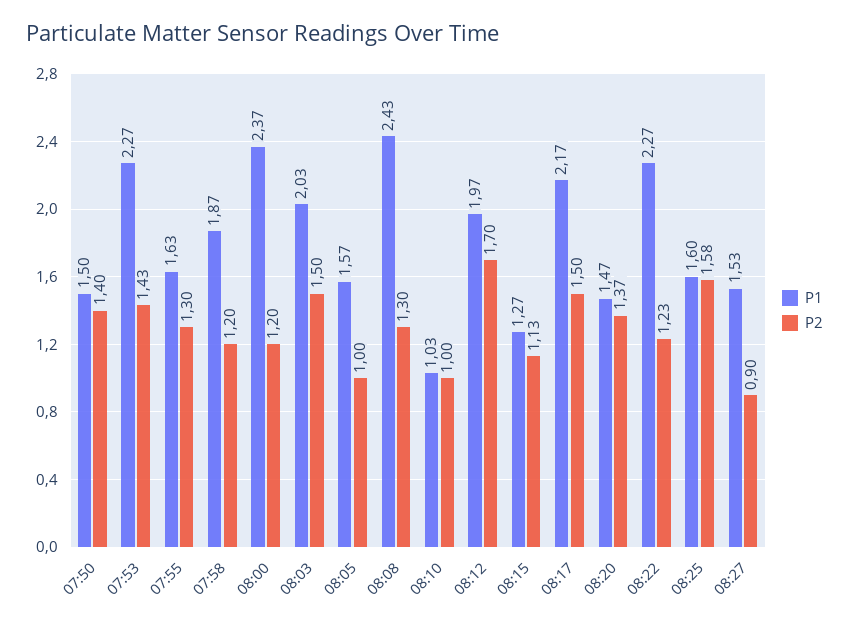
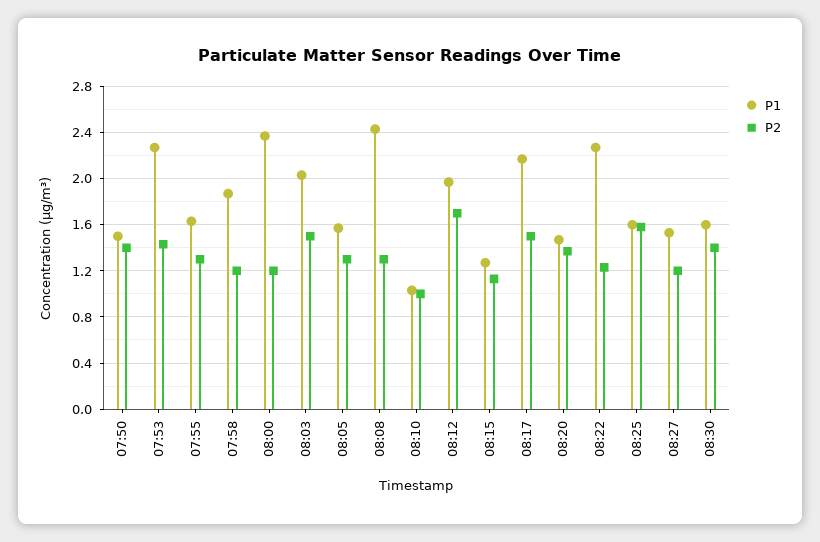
P2, 08:05: 1 -> 1.3
P2, 08:27: 0.9 -> 1.2
P1, 08:30: none -> 1.6
P2, 08:30: none -> 1.4

